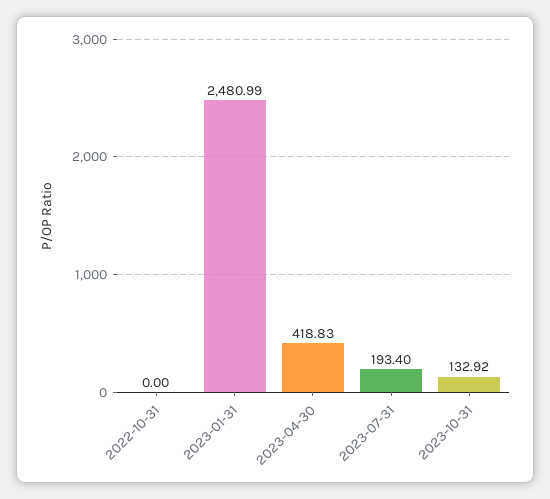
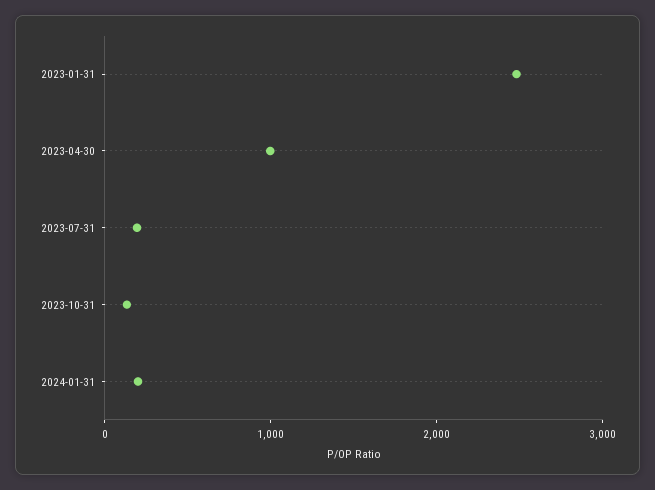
2022-10-31: 0 -> none
2023-04-30: 418.83 -> 1000
2024-01-31: none -> 200

